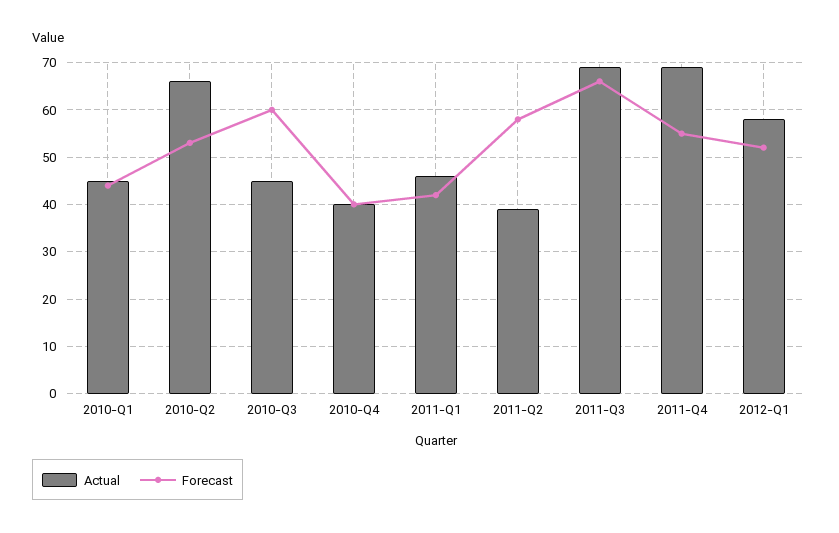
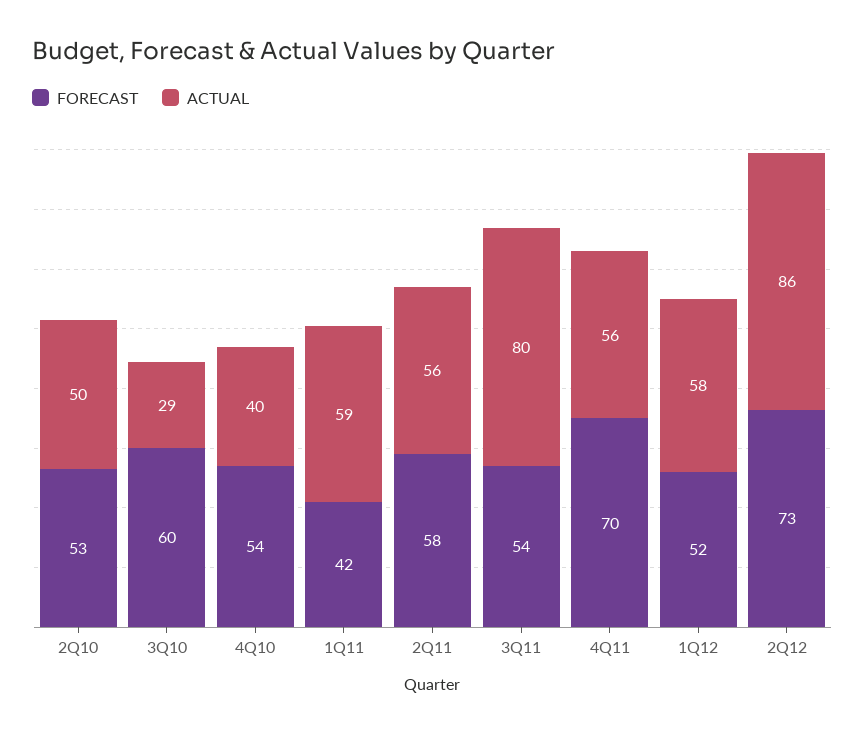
Actual, 2010-Q1: 45 -> none
Forecast, 2010-Q1: 45 -> none
Actual, 2010-Q2: 65 -> 50
Actual, 2010-Q3: 45 -> 29
Forecast, 2010-Q4: 40 -> 54
Actual, 2011-Q1: 45 -> 59
Actual, 2011-Q2: 40 -> 56
Actual, 2011-Q3: 70 -> 80
Forecast, 2011-Q3: 65 -> 54
Actual, 2011-Q4: 70 -> 56
Forecast, 2011-Q4: 55 -> 70
Forecast, 2Q12: none -> 73
Actual, 2Q12: none -> 86

